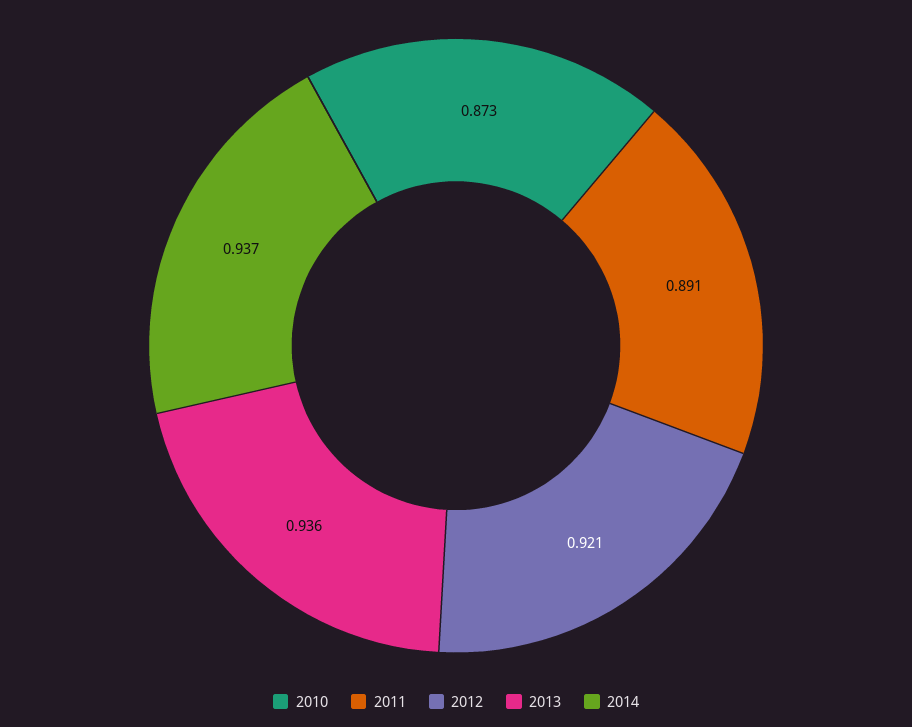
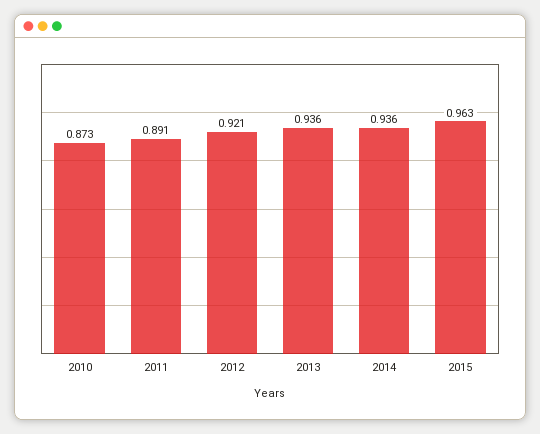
2014: 0.937 -> 0.936
2015: none -> 0.963

